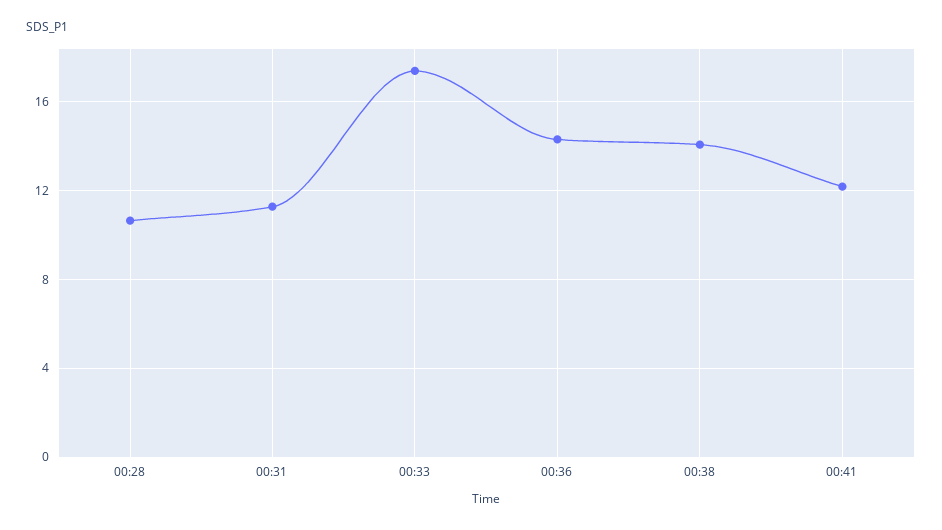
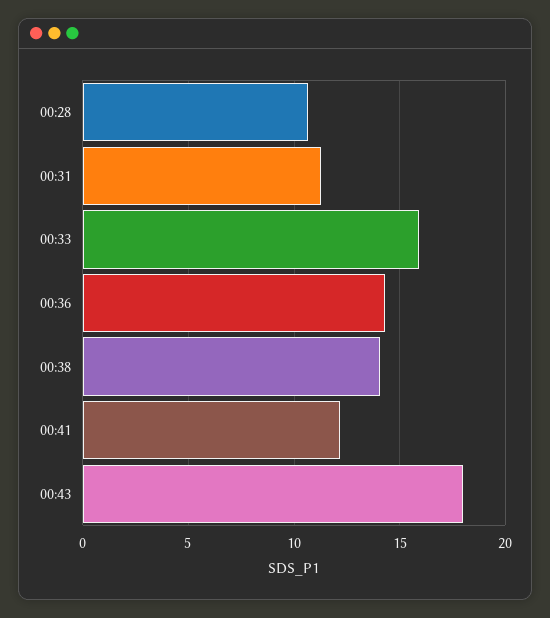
00:33: 17.5 -> 16
00:43: none -> 18

